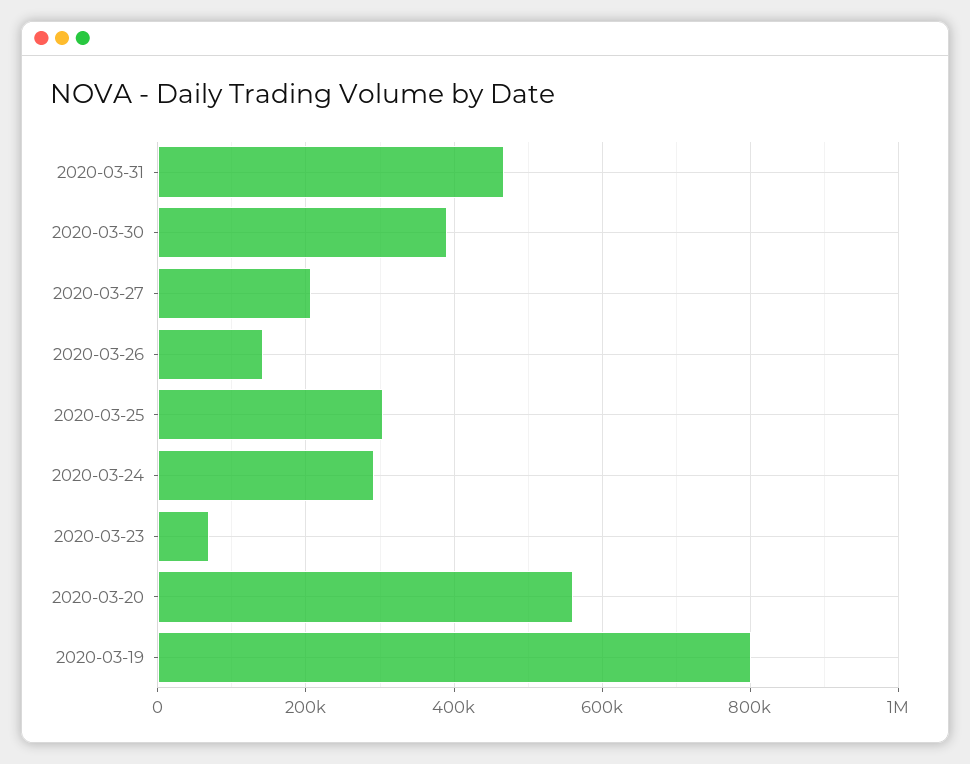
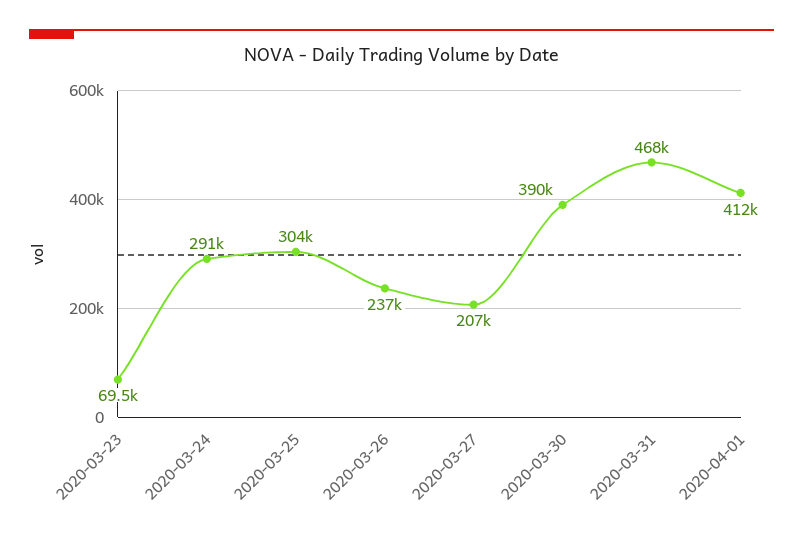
2020-03-26: 140000 -> 237000
2020-03-20: 560000 -> none
2020-03-19: 800000 -> none
2020-04-01: none -> 412000

